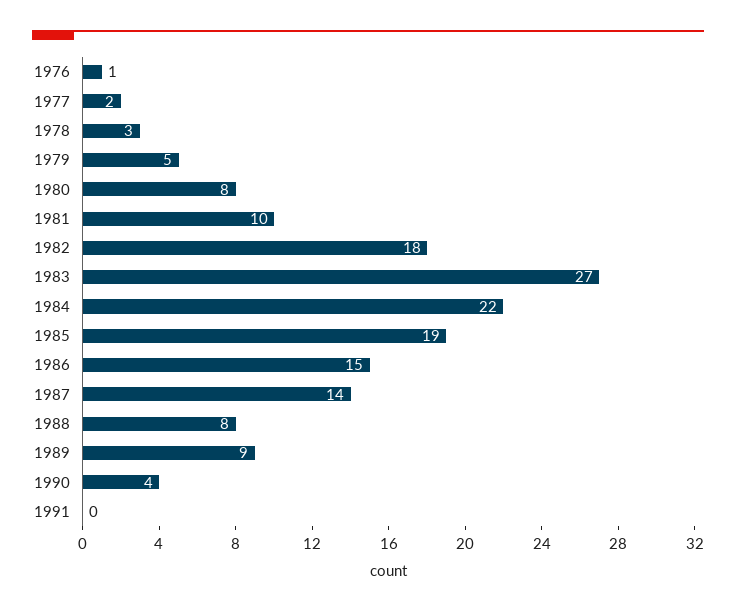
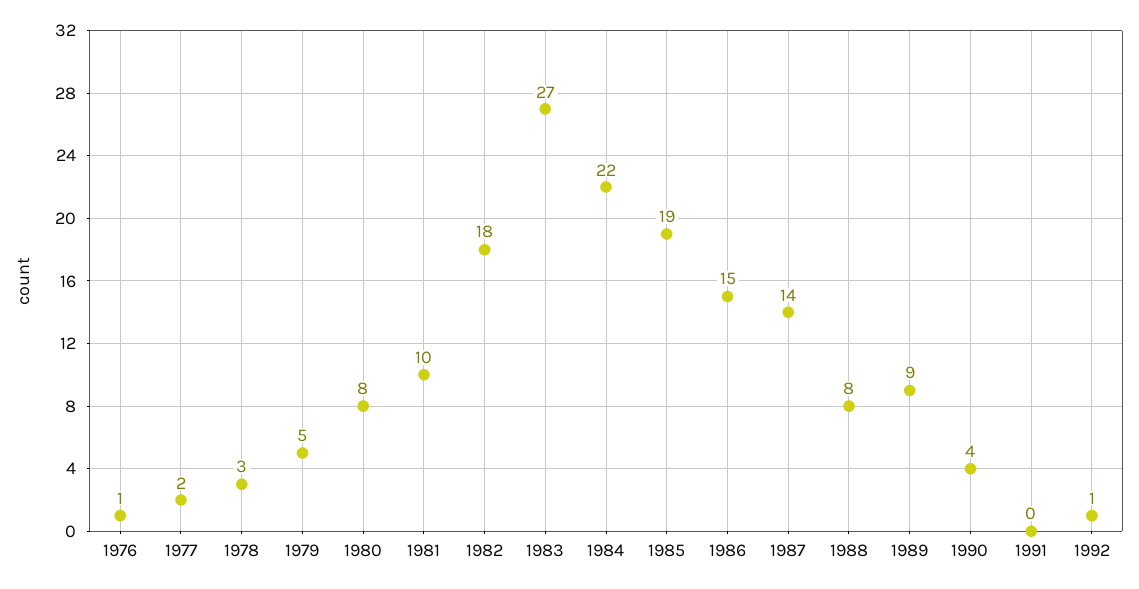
1992: none -> 1

